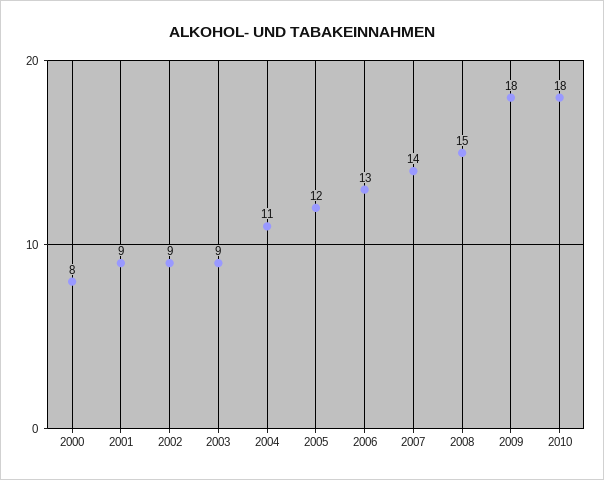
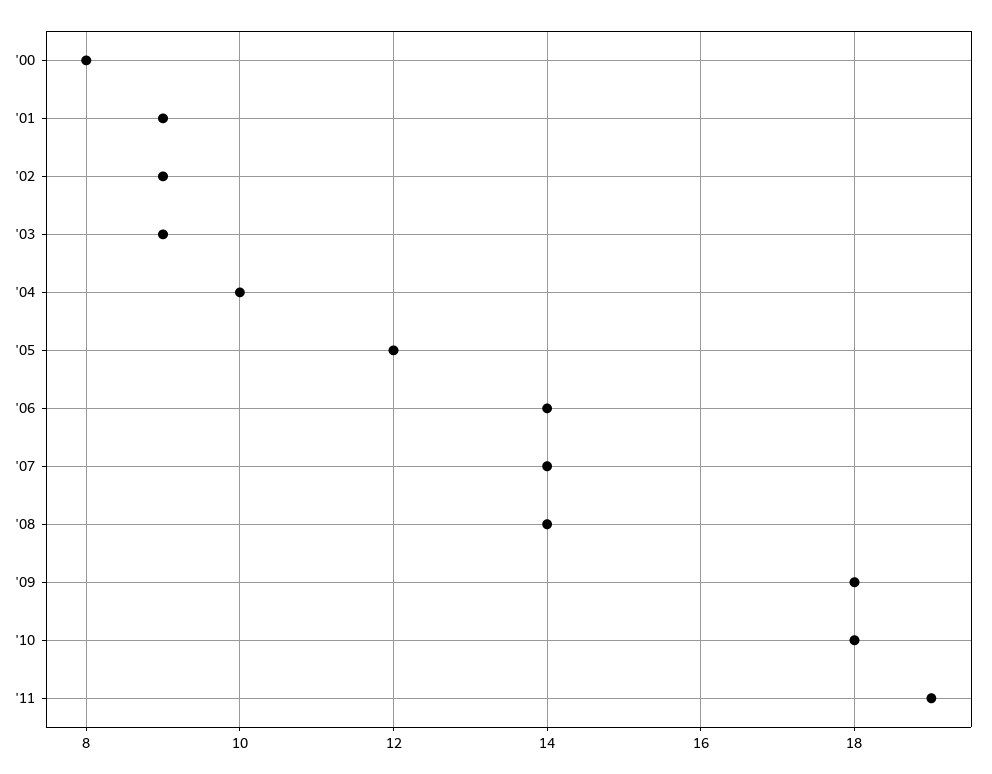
2004: 11 -> 10
2006: 13 -> 14
2008: 15 -> 14
'11: none -> 19

